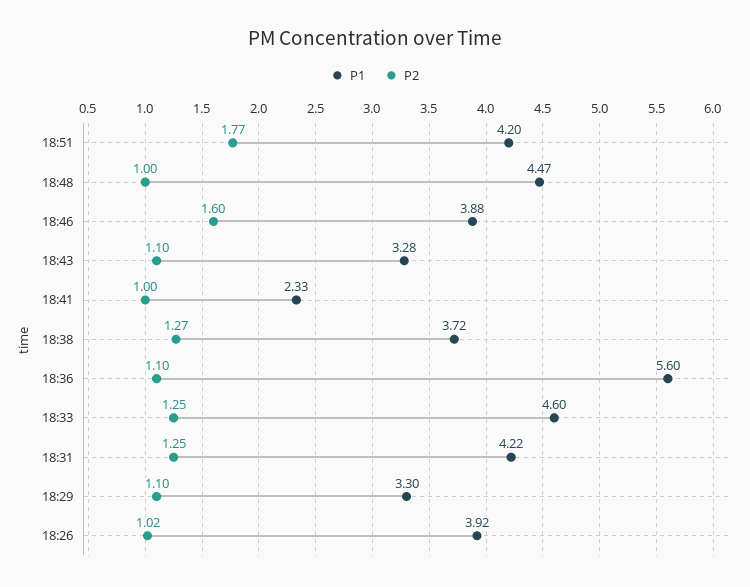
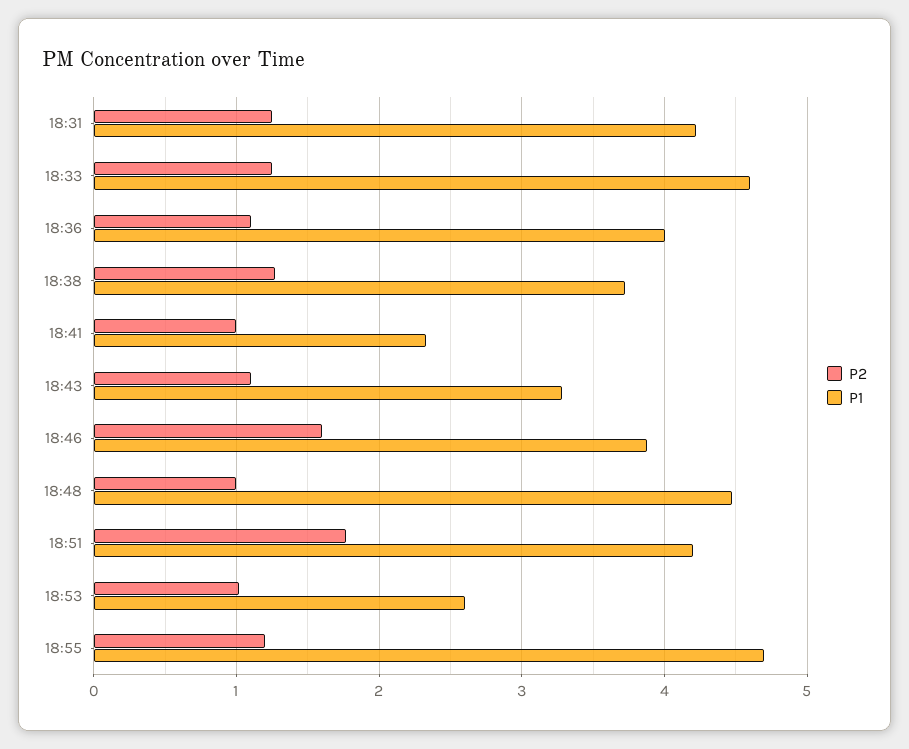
P1, 18:36: 5.6 -> 4
P1, 18:29: 3.3 -> none
P2, 18:29: 1.1 -> none
P1, 18:26: 3.92 -> none
P2, 18:26: 1.02 -> none
P2, 18:53: none -> 1
P1, 18:53: none -> 2.6
P2, 18:55: none -> 1.2
P1, 18:55: none -> 4.7

